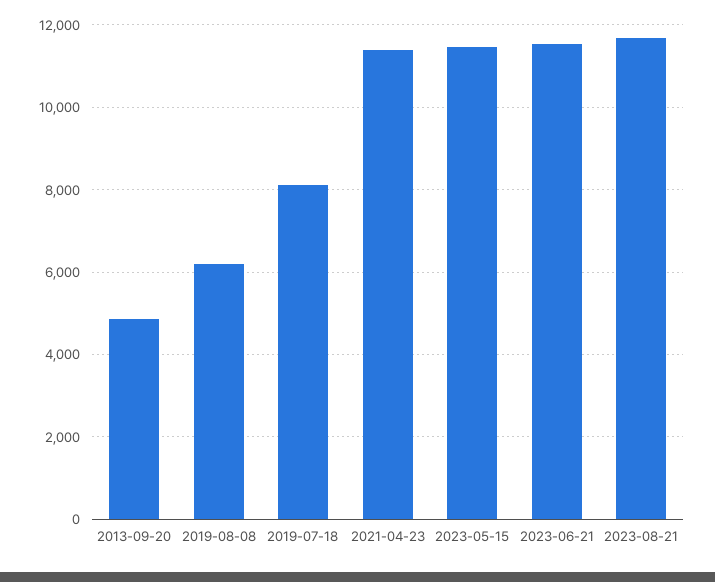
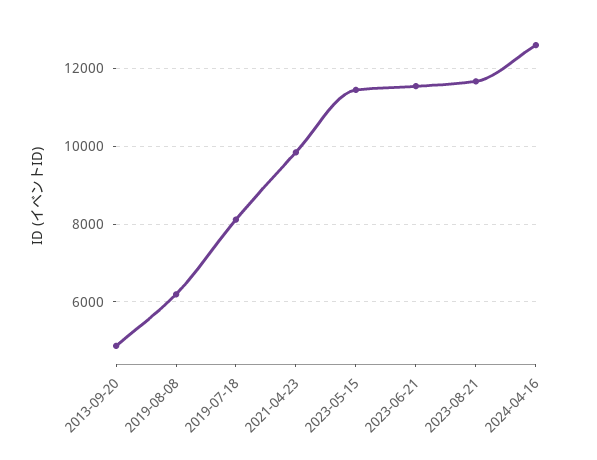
2021-04-23: 11400 -> 9800
2024-04-16: none -> 12600

